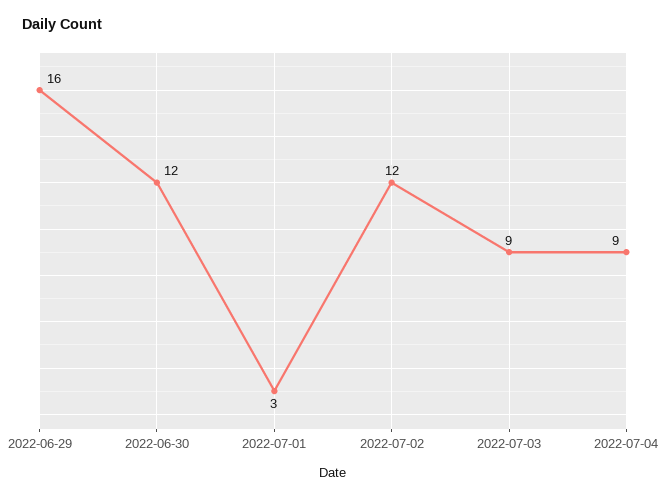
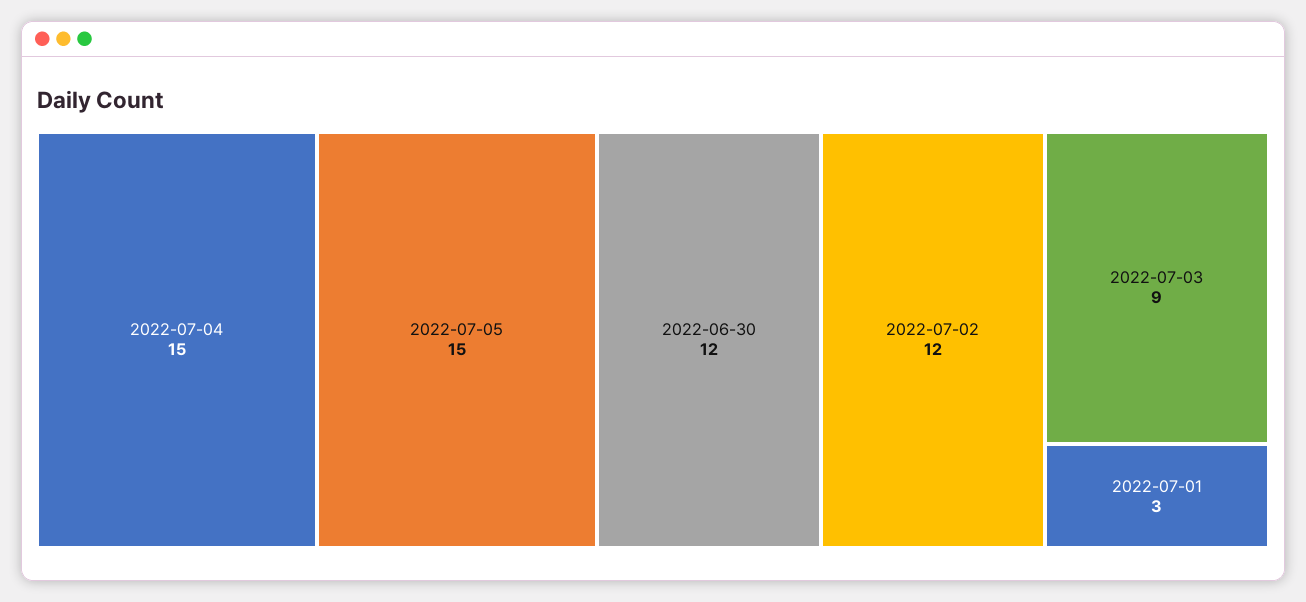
2022-06-29: 16 -> none
2022-07-04: 9 -> 15
2022-07-05: none -> 15

